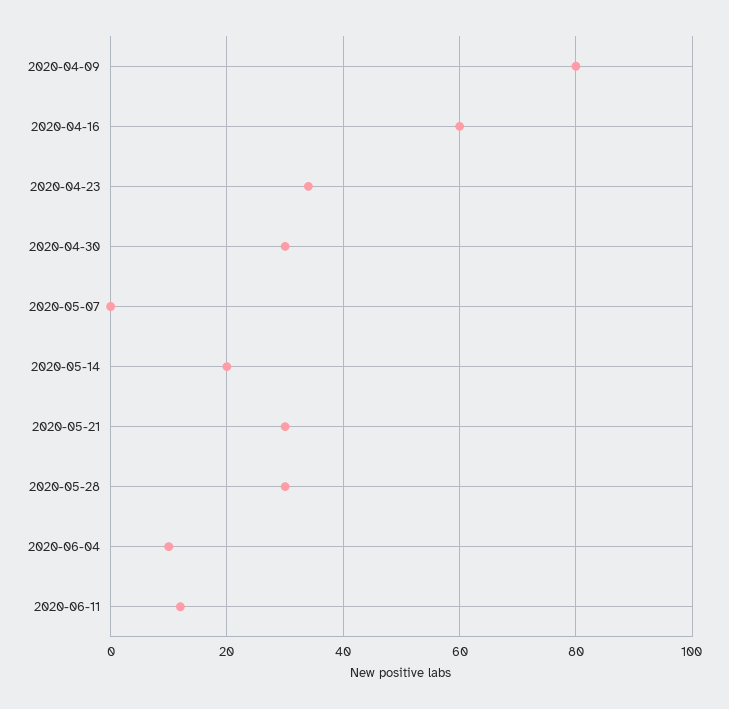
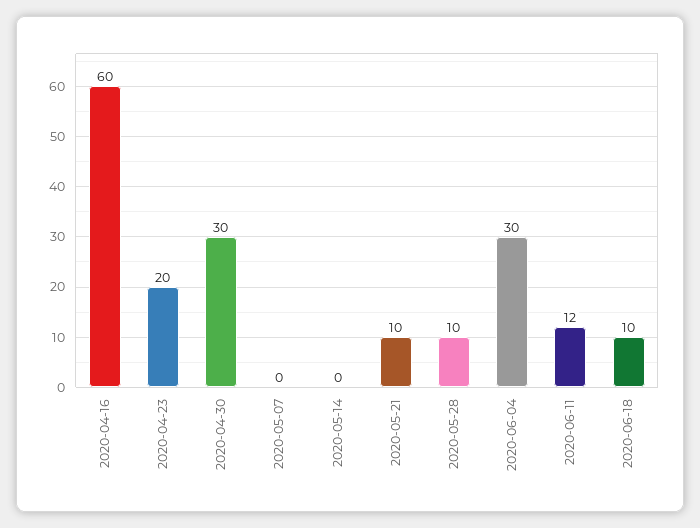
2020-04-09: 80 -> none
2020-04-23: 35 -> 20
2020-05-14: 20 -> 0
2020-05-21: 30 -> 10
2020-05-28: 30 -> 10
2020-06-04: 10 -> 30
2020-06-18: none -> 10

